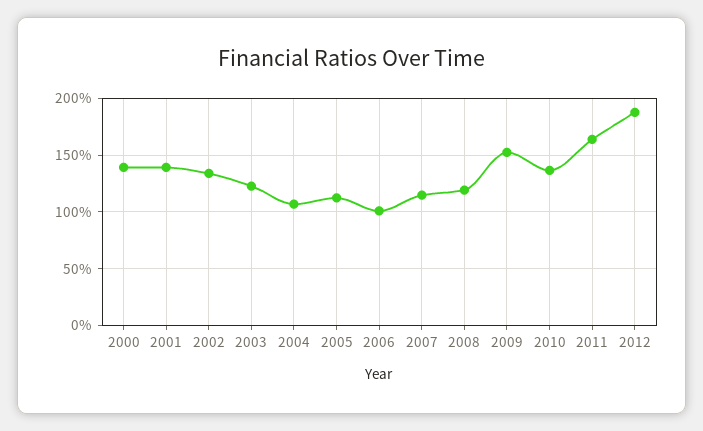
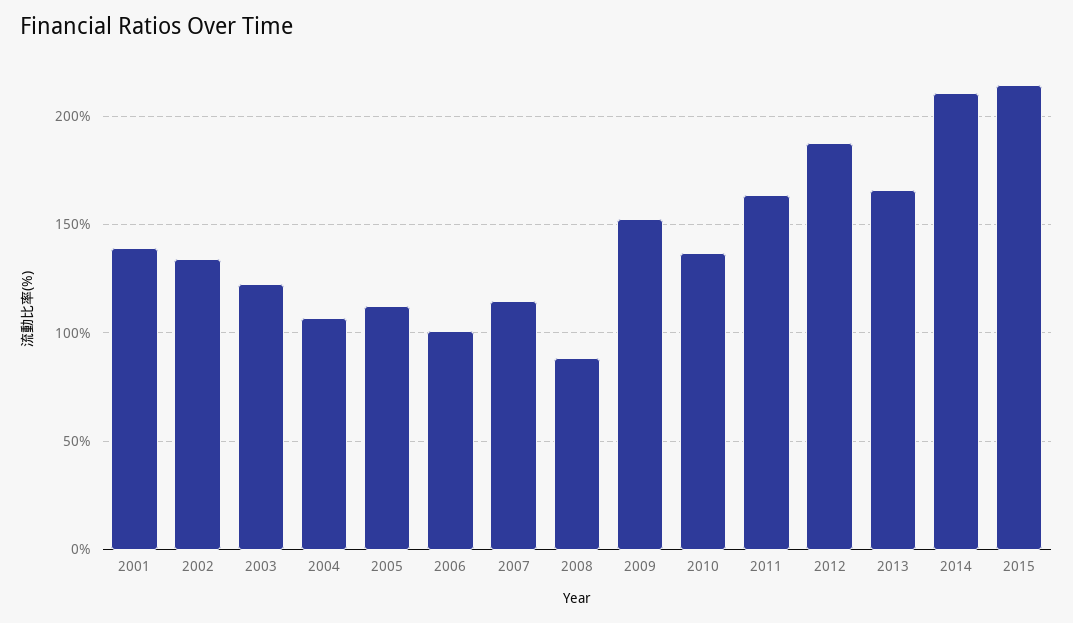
2000: 140 -> none
2008: 120 -> 90
2013: none -> 165
2014: none -> 210
2015: none -> 215

